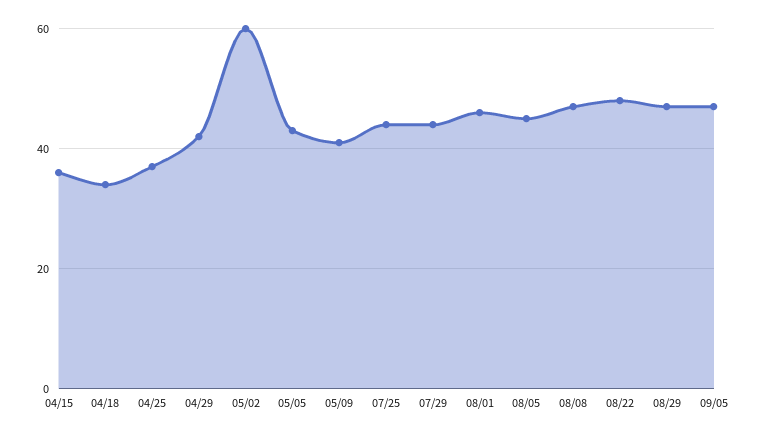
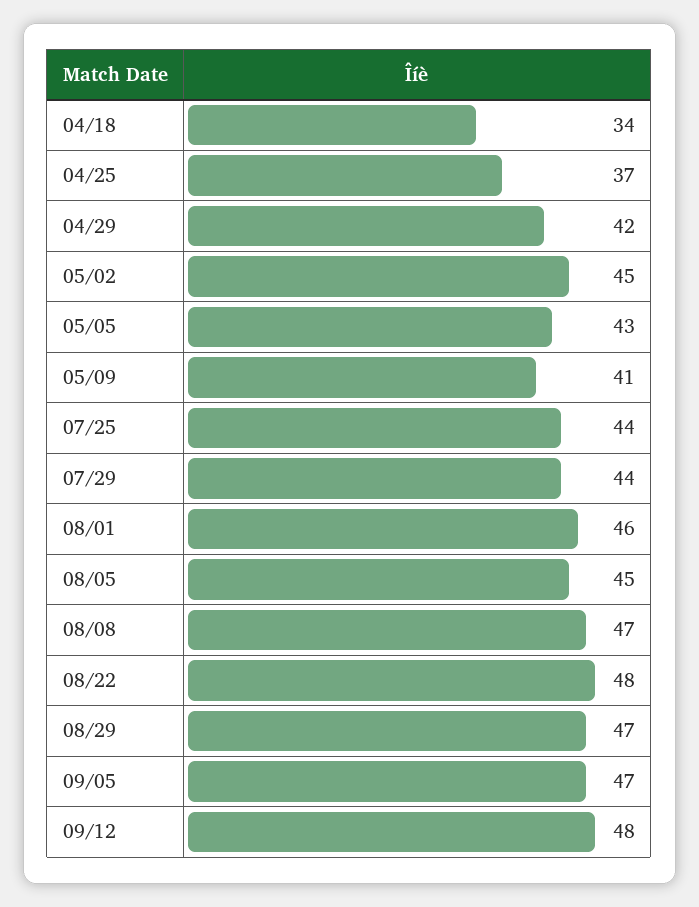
04/15: 35 -> none
05/02: 60 -> 45
09/12: none -> 48

